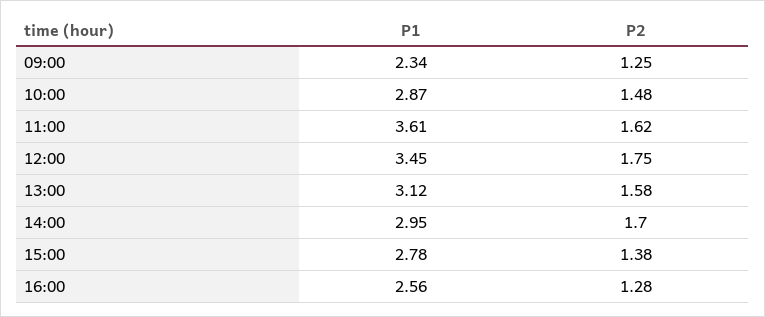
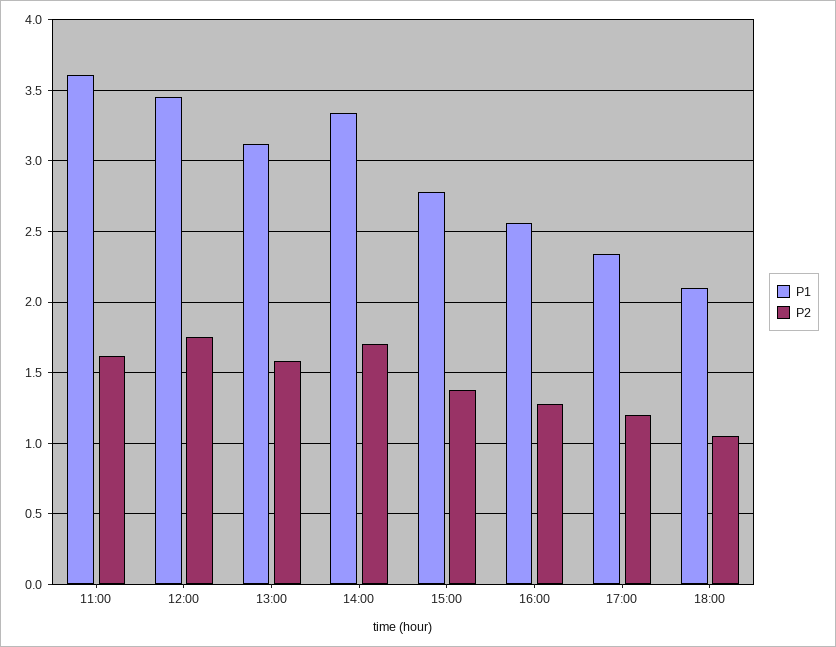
P1, 09:00: 2.34 -> none
P2, 09:00: 1.25 -> none
P1, 10:00: 2.87 -> none
P2, 10:00: 1.48 -> none
P1, 14:00: 2.95 -> 3.35
P1, 17:00: none -> 2.35
P2, 17:00: none -> 1.2
P1, 18:00: none -> 2.1
P2, 18:00: none -> 1.05

